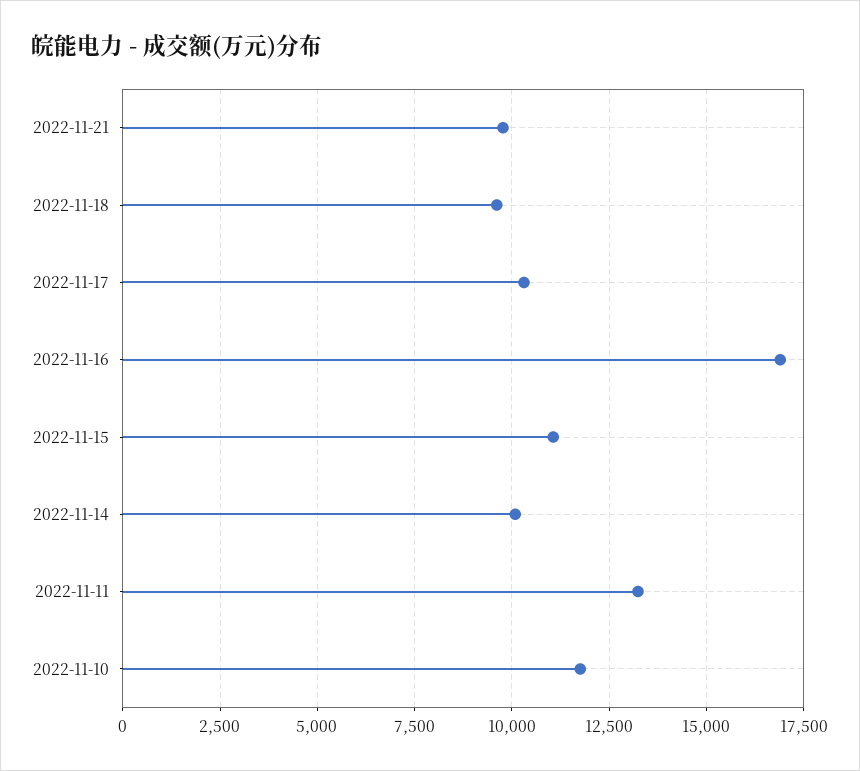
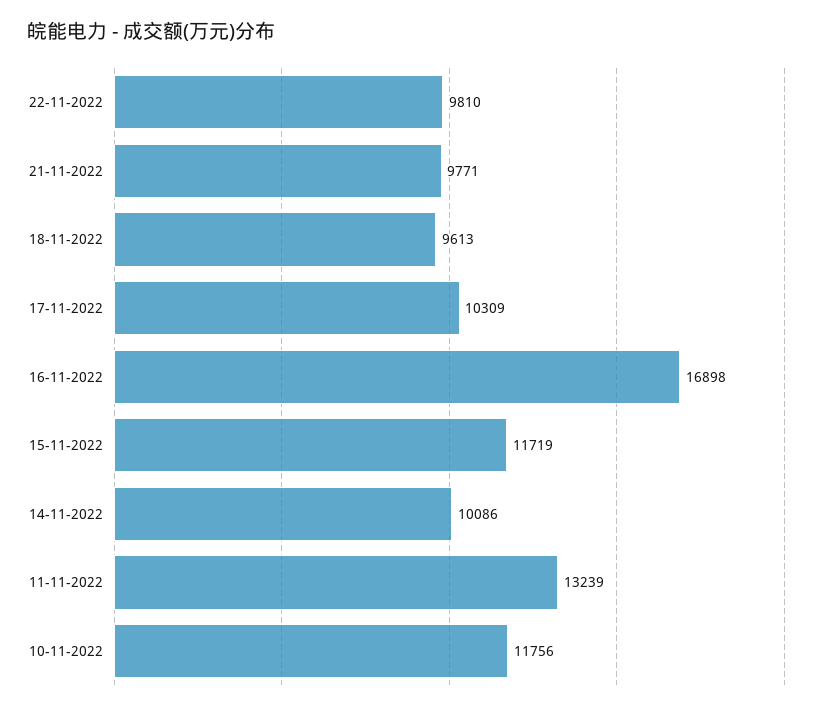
2022-11-15: 11000 -> 11719
22-11-2022: none -> 9810

